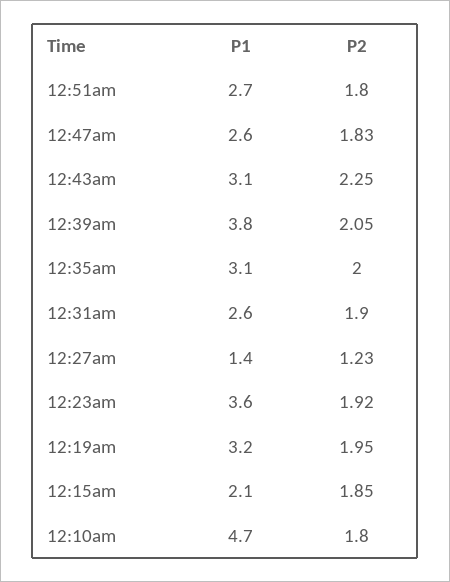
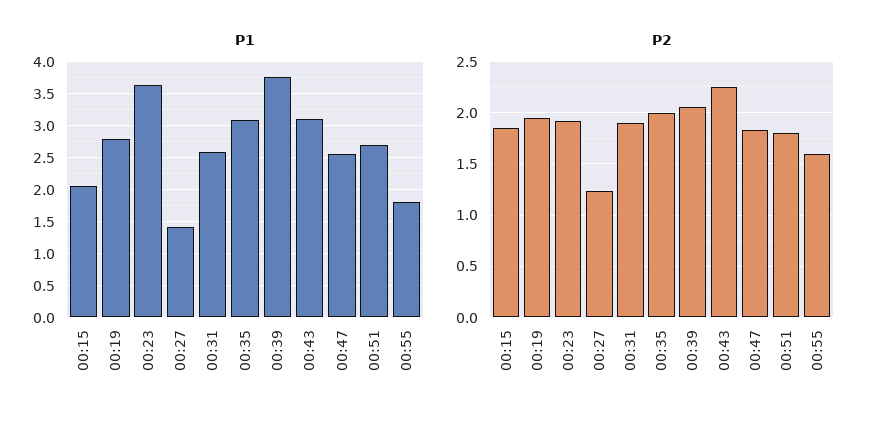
P1, 12:19am: 3.2 -> 2.8
P1, 12:10am: 4.7 -> none
P2, 12:10am: 1.8 -> none
P1, 00:55: none -> 1.8
P2, 00:55: none -> 1.6

